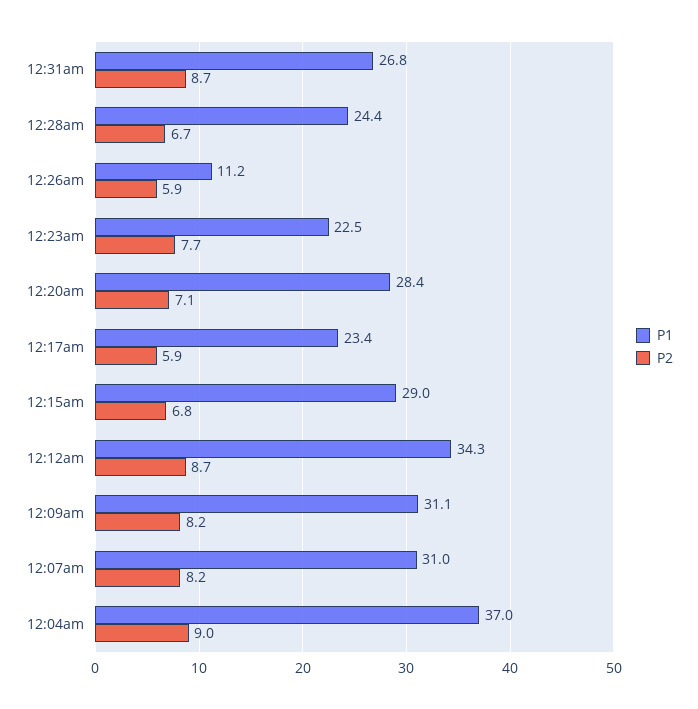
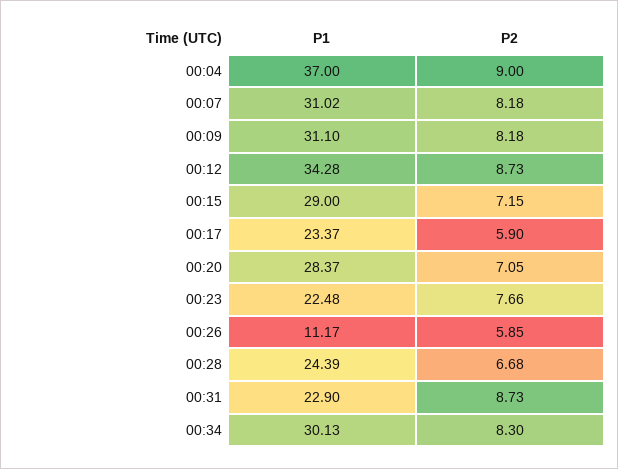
P1, 12:31am: 26.8 -> 22.9
P2, 12:15am: 6.8 -> 7.15
P1, 00:34: none -> 30.13
P2, 00:34: none -> 8.3

